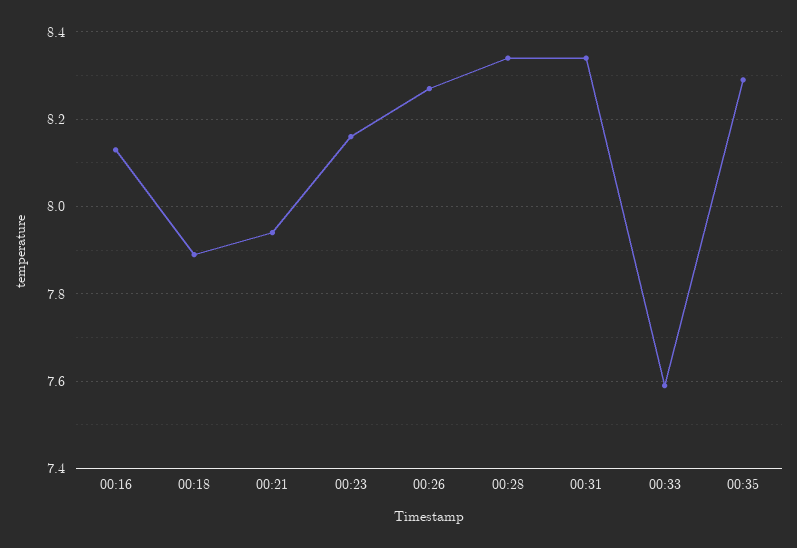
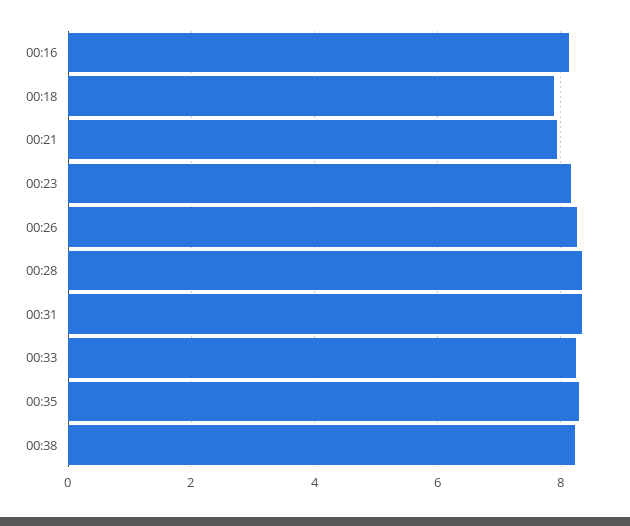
00:33: 7.6 -> 8.2
00:38: none -> 8.2

